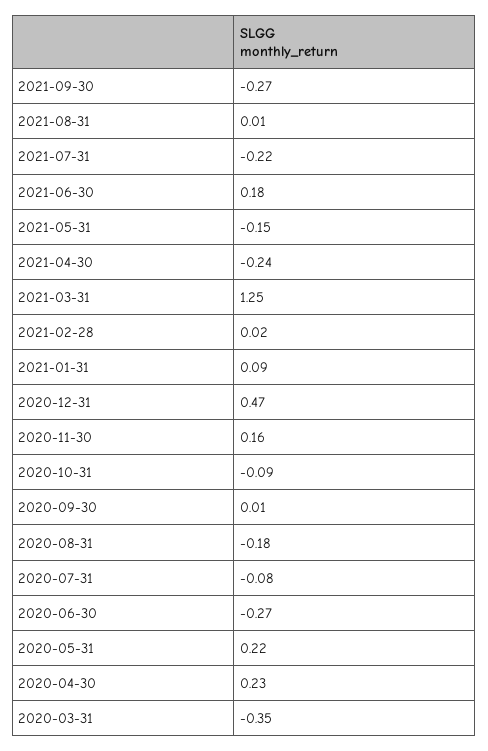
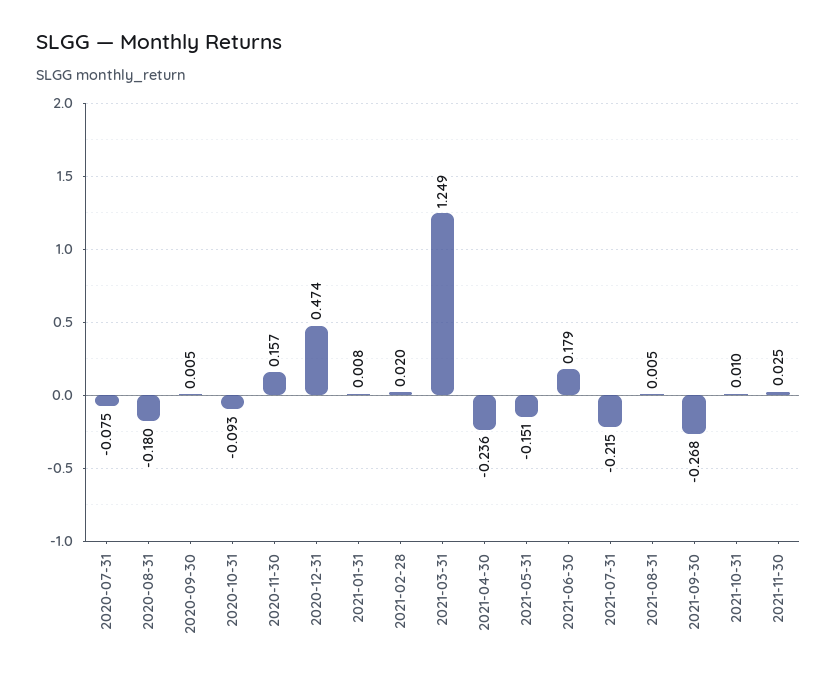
2021-01-31: 0.09 -> 0.008
2020-06-30: -0.27 -> none
2020-05-31: 0.22 -> none
2020-04-30: 0.23 -> none
2020-03-31: -0.35 -> none
2021-10-31: none -> 0.01
2021-11-30: none -> 0.025

